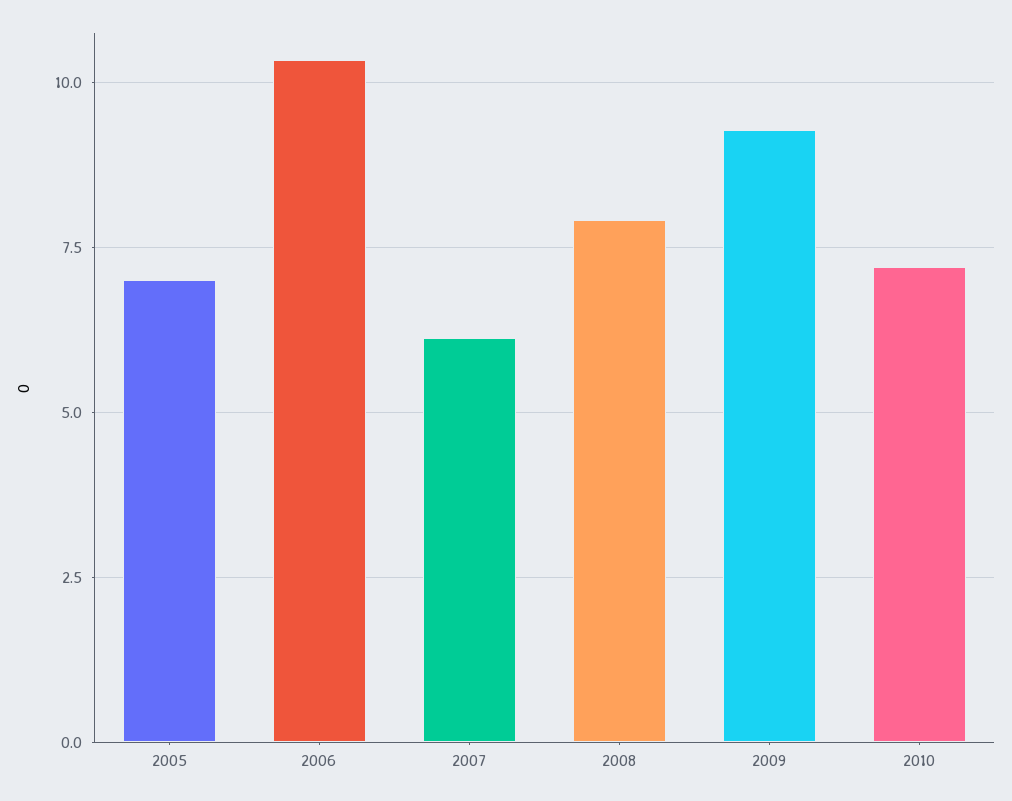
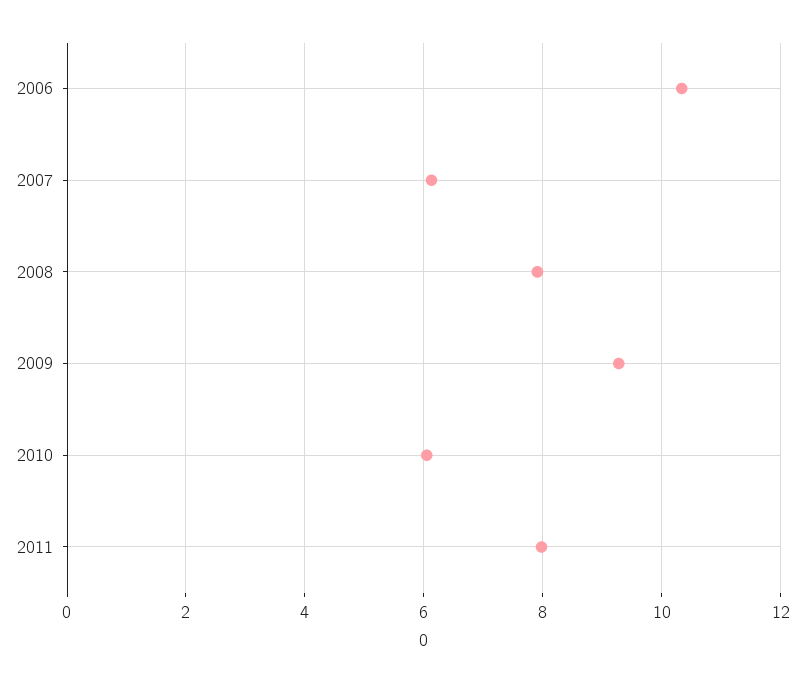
2005: 7 -> none
2010: 7.25 -> 6
2011: none -> 8

